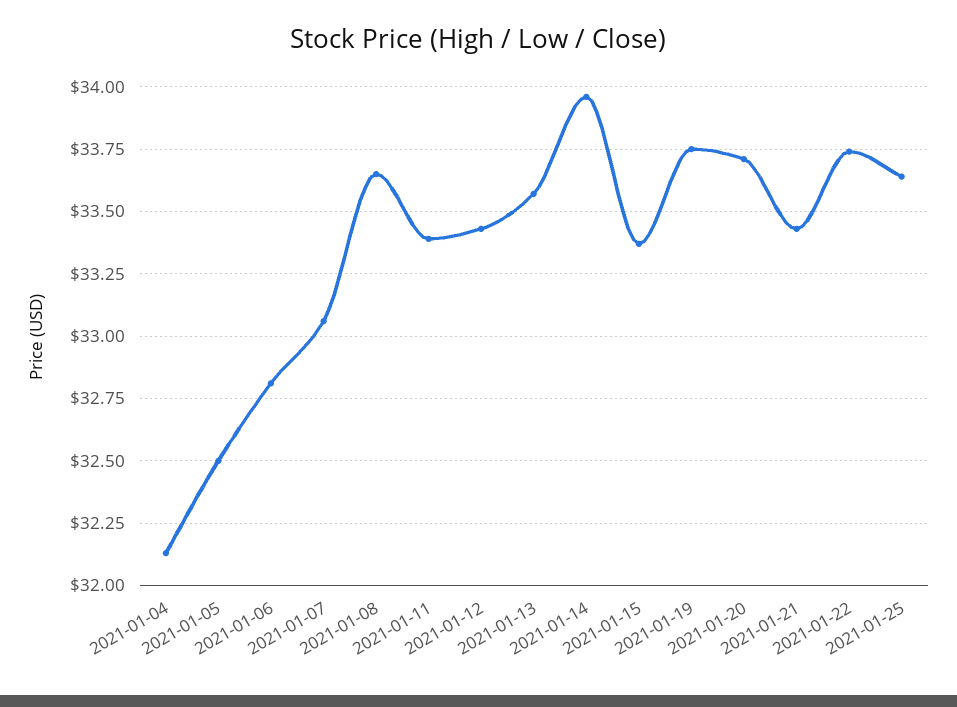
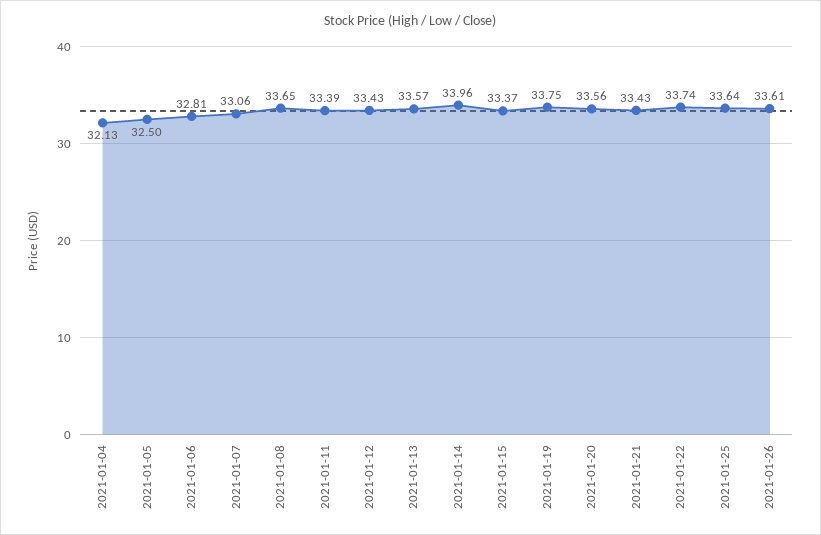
2021-01-20: 33.7 -> 33.56
2021-01-26: none -> 33.61

